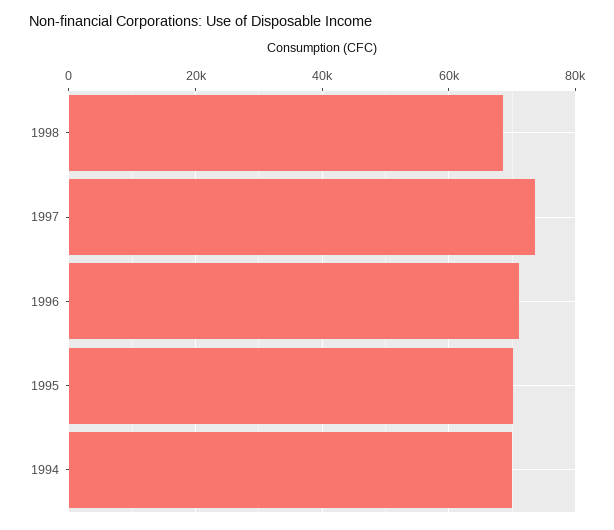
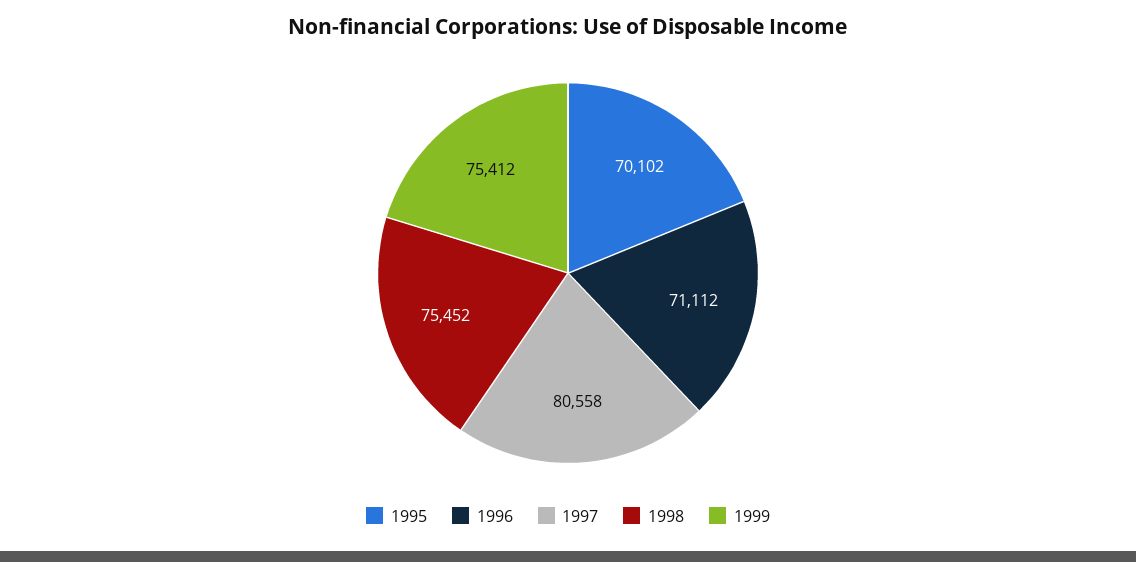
1998: 68000 -> 75452
1997: 74000 -> 80558
1994: 70000 -> none
1999: none -> 75412

